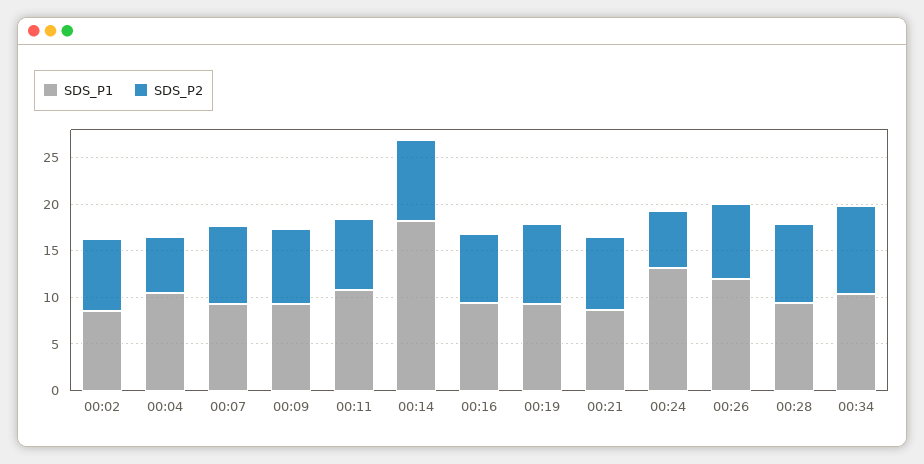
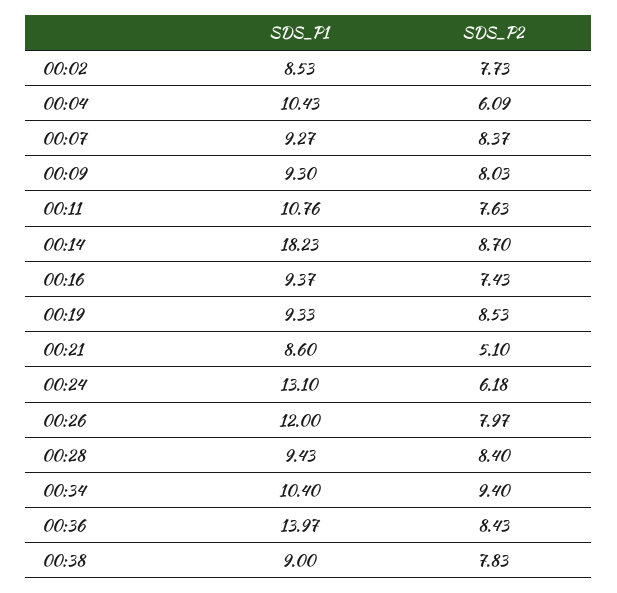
SDS_P2, 00:21: 8 -> 5.1
SDS_P1, 00:36: none -> 13.97
SDS_P2, 00:36: none -> 8.43
SDS_P1, 00:38: none -> 9
SDS_P2, 00:38: none -> 7.83

